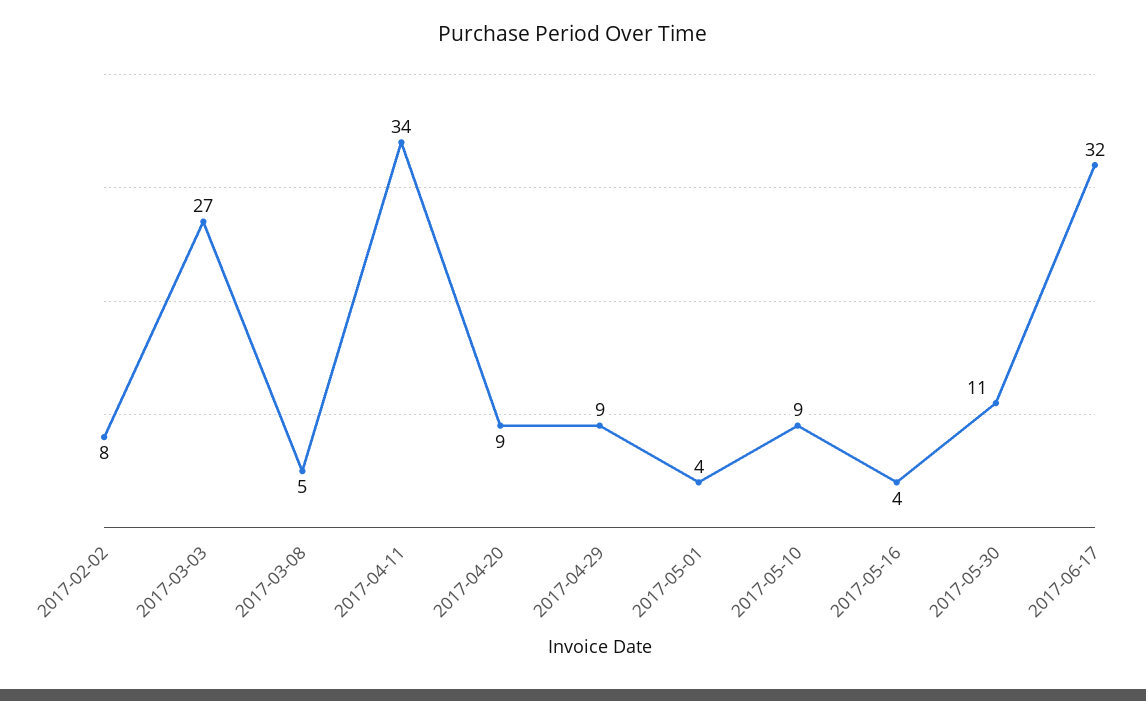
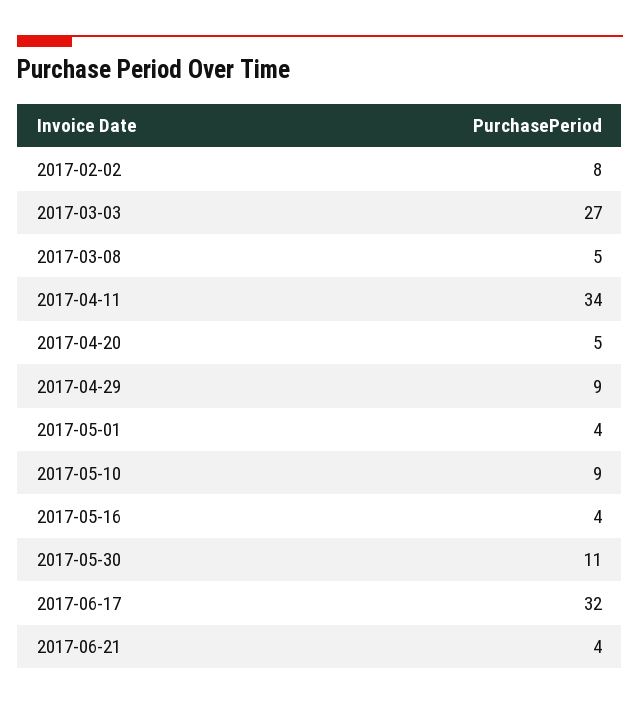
2017-04-20: 9 -> 5
2017-06-21: none -> 4

